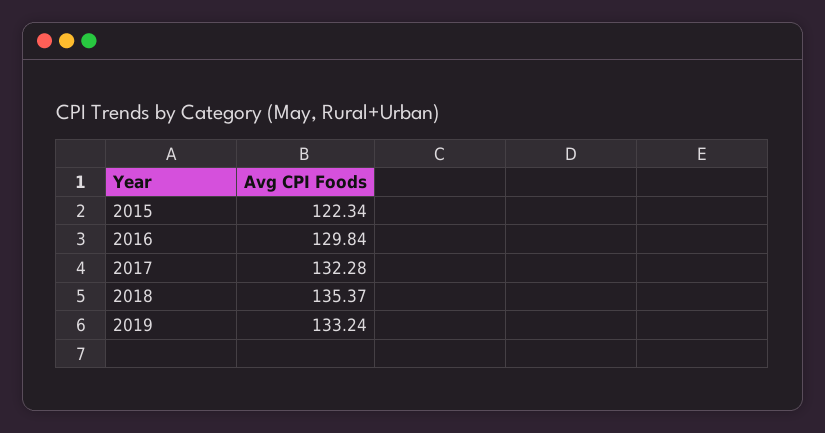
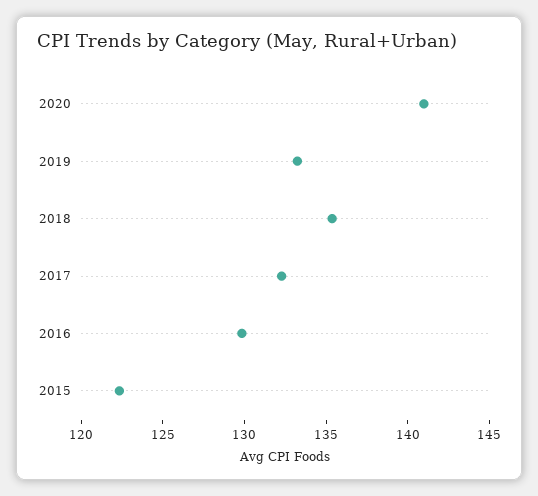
2020: none -> 141

